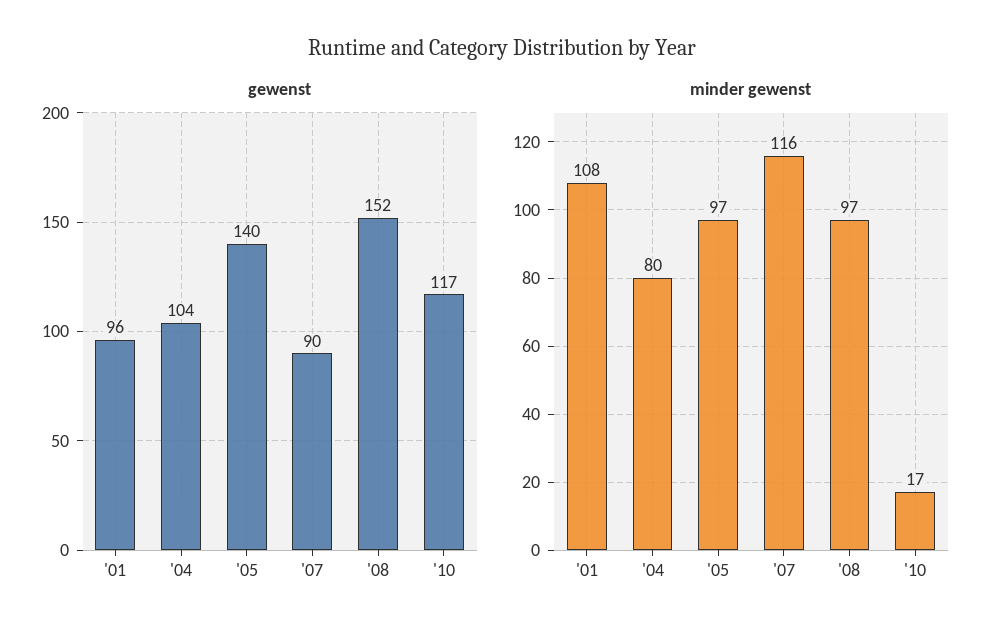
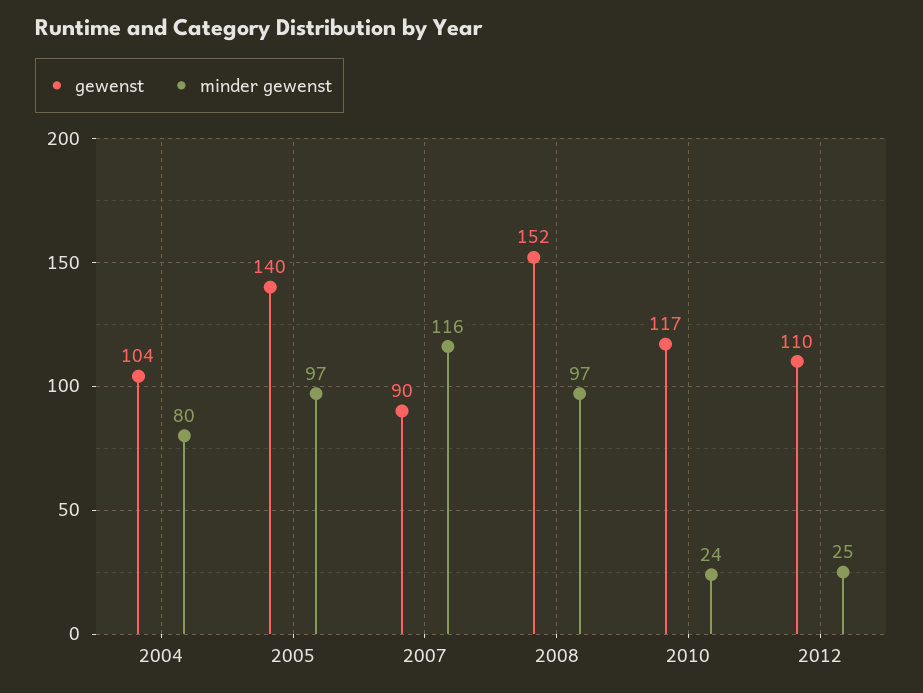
gewenst, '01: 96 -> none
minder gewenst, '01: 108 -> none
minder gewenst, '10: 17 -> 24
gewenst, 2012: none -> 110
minder gewenst, 2012: none -> 25

